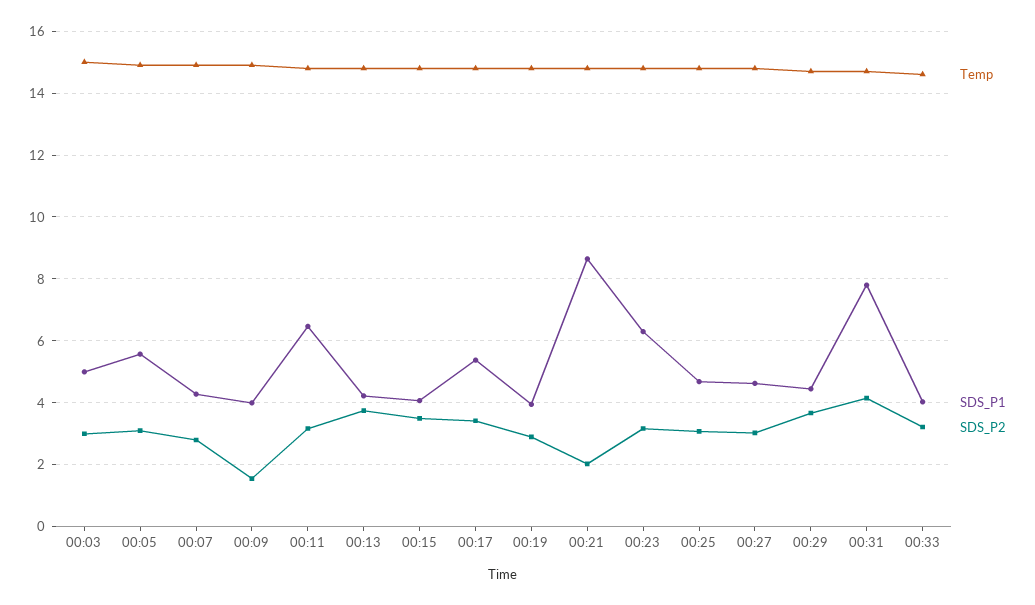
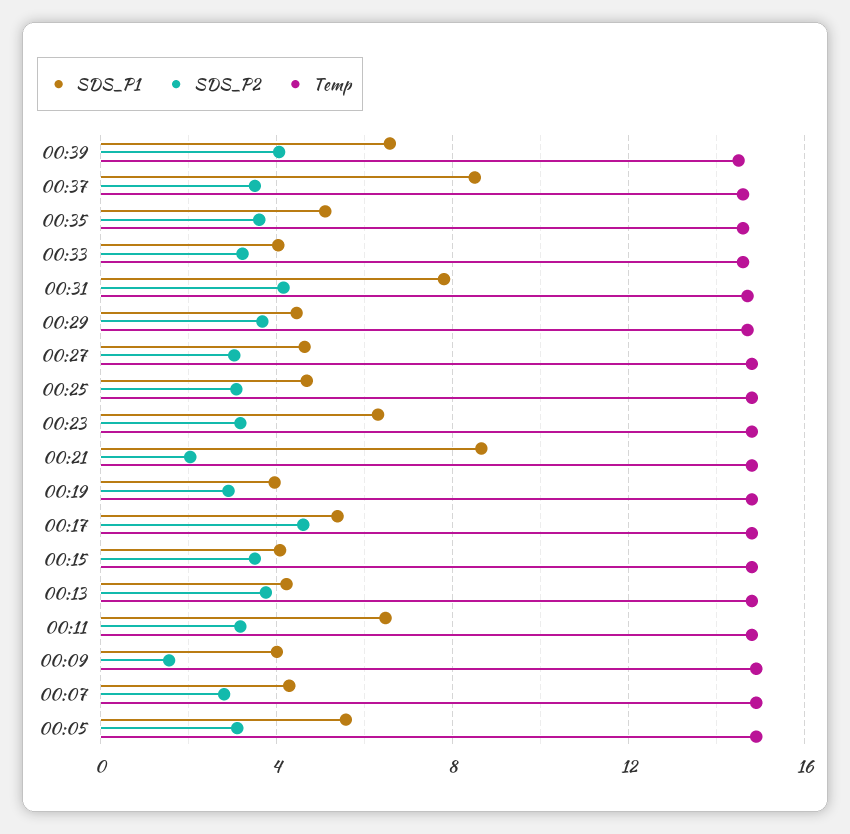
Temp, 00:03: 15 -> none
SDS_P1, 00:03: 5 -> none
SDS_P2, 00:03: 3 -> none
SDS_P2, 00:17: 3.4 -> 4.5
SDS_P1, 00:39: none -> 6.5
SDS_P2, 00:39: none -> 4
Temp, 00:39: none -> 14.5
SDS_P1, 00:37: none -> 8.5
SDS_P2, 00:37: none -> 3.5
Temp, 00:37: none -> 14.5
SDS_P1, 00:35: none -> 5
SDS_P2, 00:35: none -> 3.5
Temp, 00:35: none -> 14.5

